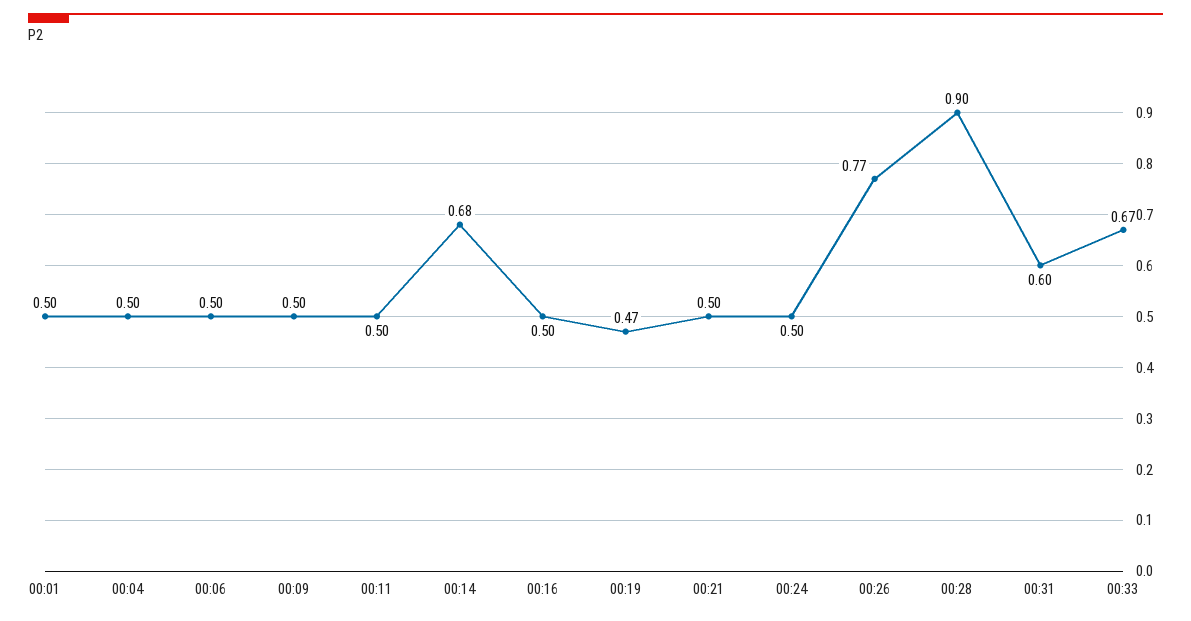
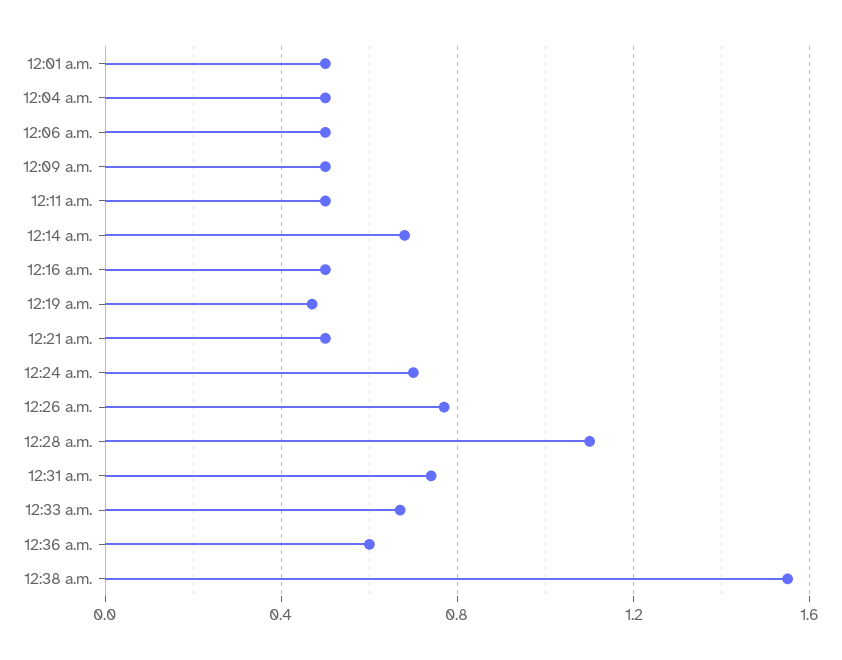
00:24: 0.5 -> 0.7
00:28: 0.9 -> 1.1
00:31: 0.6 -> 0.75
12:36 a.m.: none -> 0.6
12:38 a.m.: none -> 1.55

